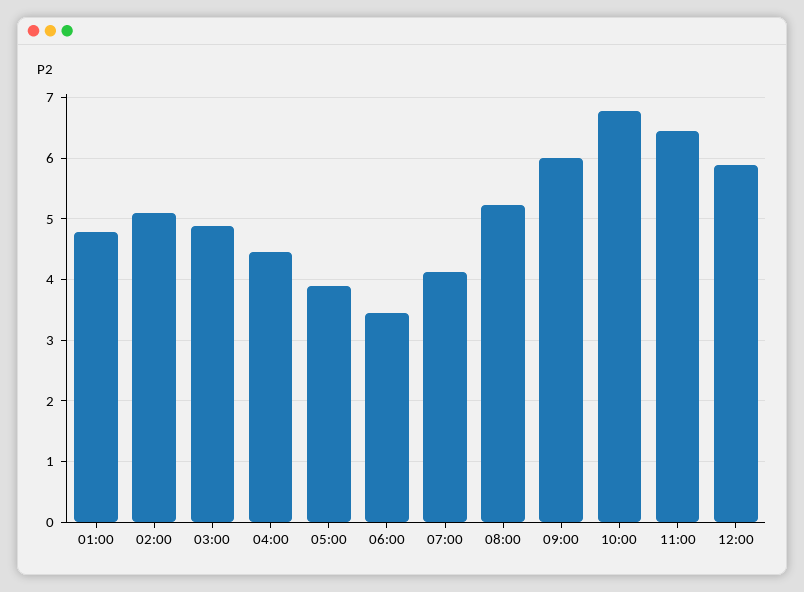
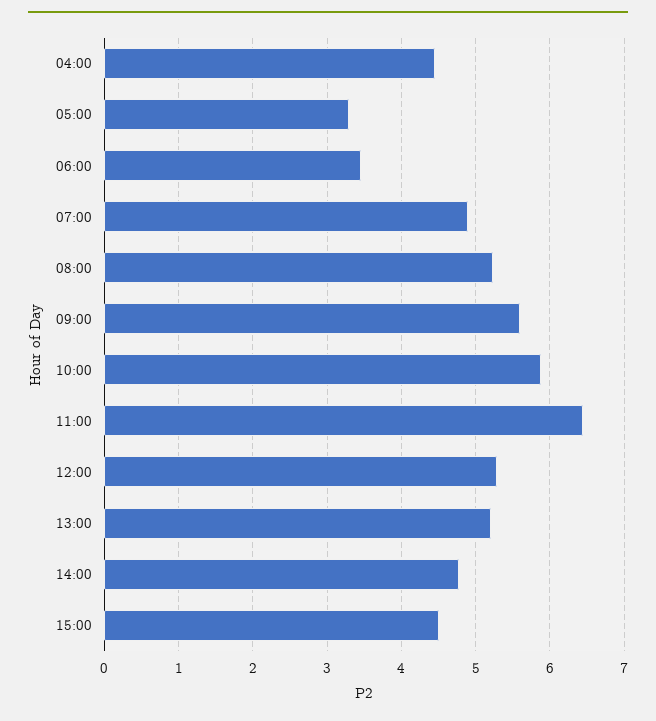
01:00: 4.8 -> none
02:00: 5.1 -> none
03:00: 4.9 -> none
05:00: 3.9 -> 3.3
07:00: 4.1 -> 4.9
09:00: 6 -> 5.6
10:00: 6.8 -> 5.9
12:00: 5.9 -> 5.3
13:00: none -> 5.2
14:00: none -> 4.8
15:00: none -> 4.5

